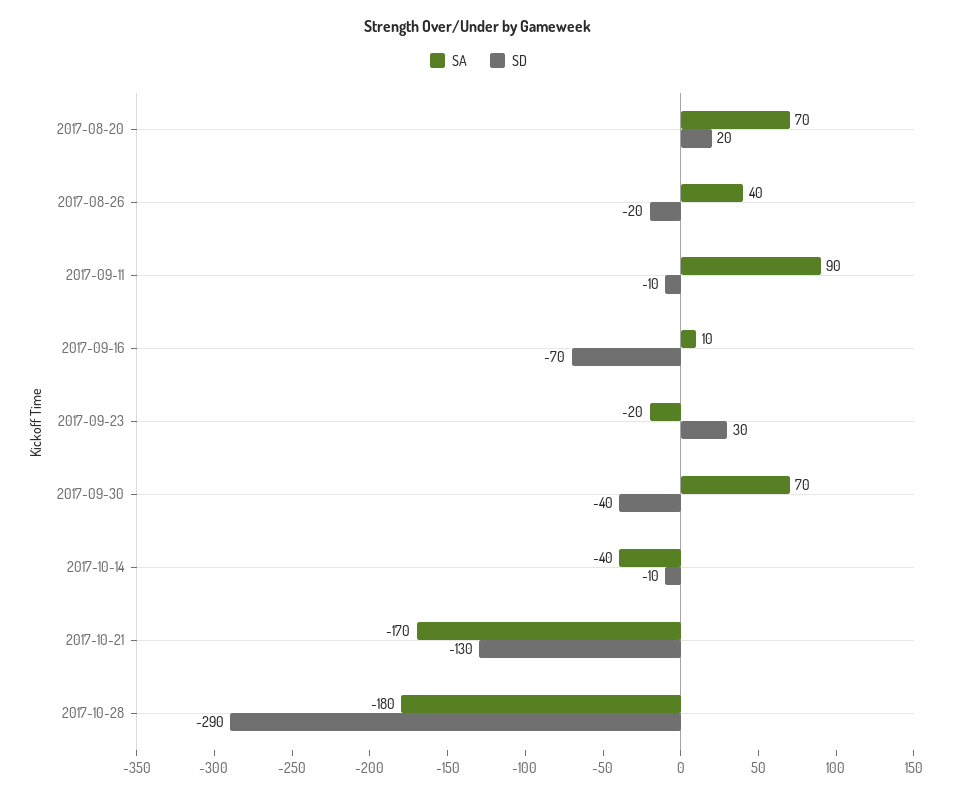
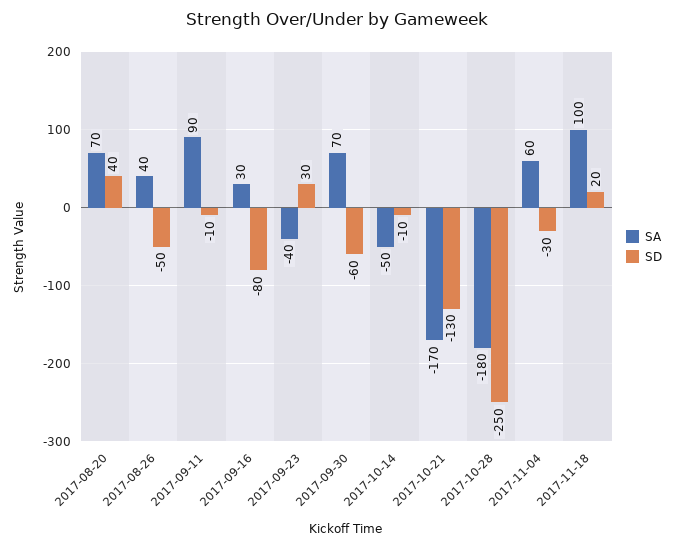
SD, 2017-08-20: 20 -> 40
SD, 2017-08-26: -20 -> -50
SA, 2017-09-16: 10 -> 30
SD, 2017-09-16: -70 -> -80
SA, 2017-09-23: -20 -> -40
SD, 2017-09-30: -40 -> -60
SA, 2017-10-14: -40 -> -50
SD, 2017-10-28: -290 -> -250
SA, 2017-11-04: none -> 60
SD, 2017-11-04: none -> -30
SA, 2017-11-18: none -> 100
SD, 2017-11-18: none -> 20

